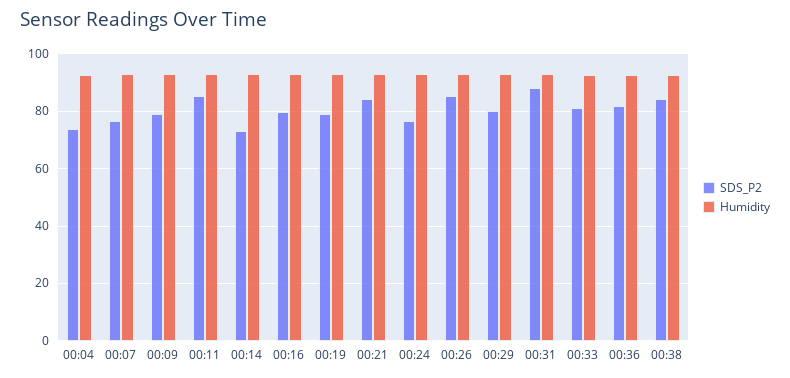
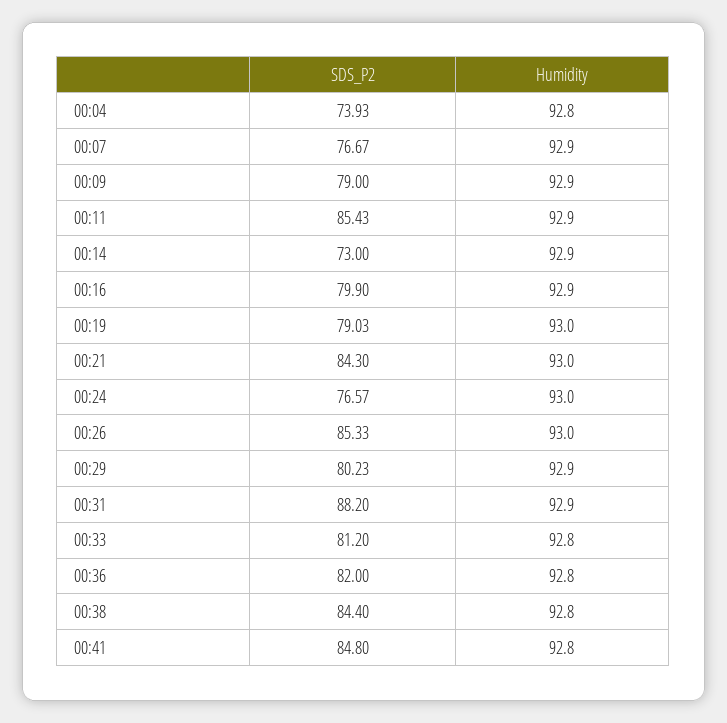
SDS_P2, 00:41: none -> 84.8
Humidity, 00:41: none -> 92.8

